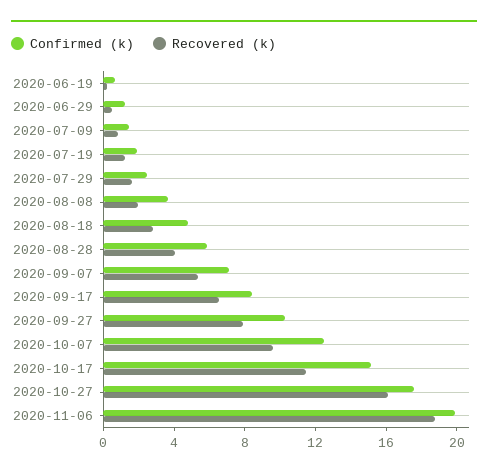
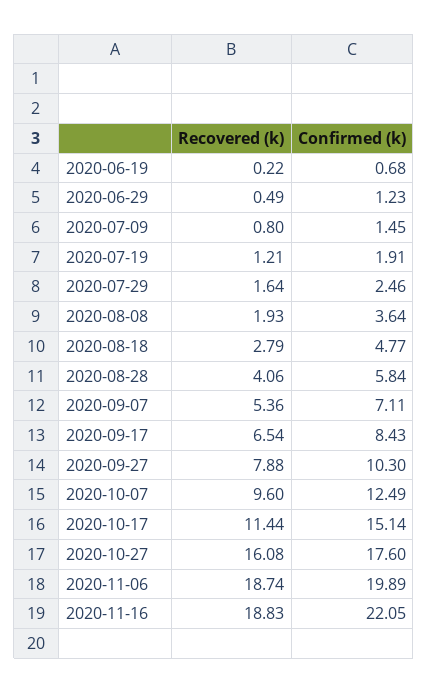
Recovered (k), 2020-11-16: none -> 18.83
Confirmed (k), 2020-11-16: none -> 22.05

